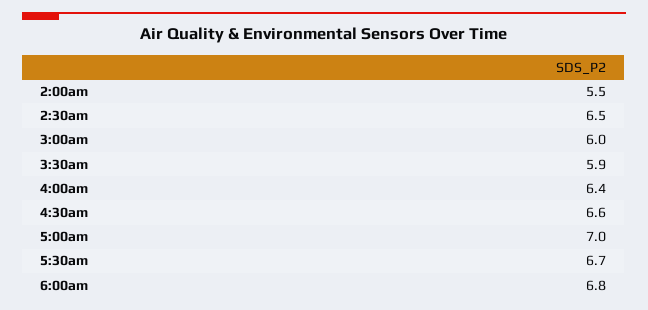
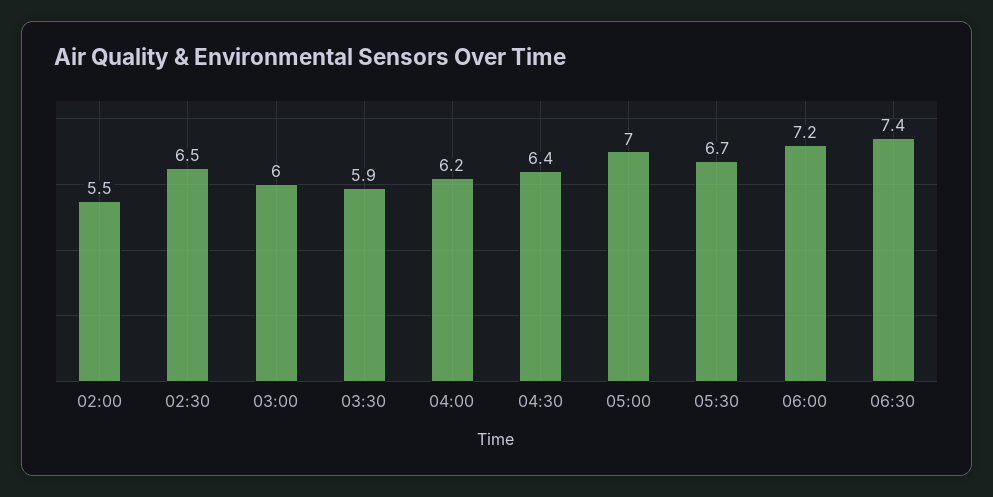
4:00am: 6.4 -> 6.2
4:30am: 6.6 -> 6.4
6:00am: 6.8 -> 7.2
06:30: none -> 7.4

